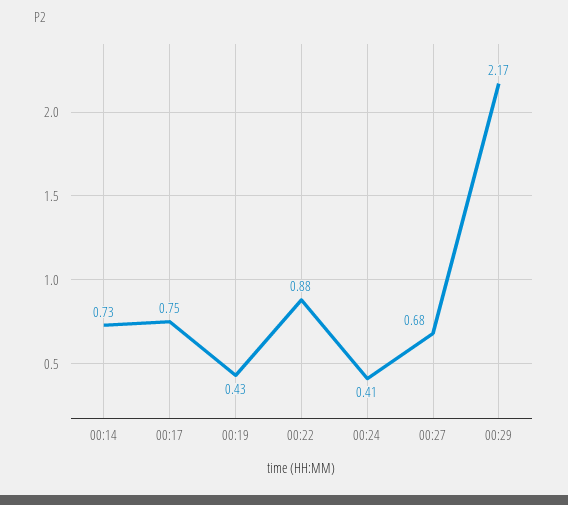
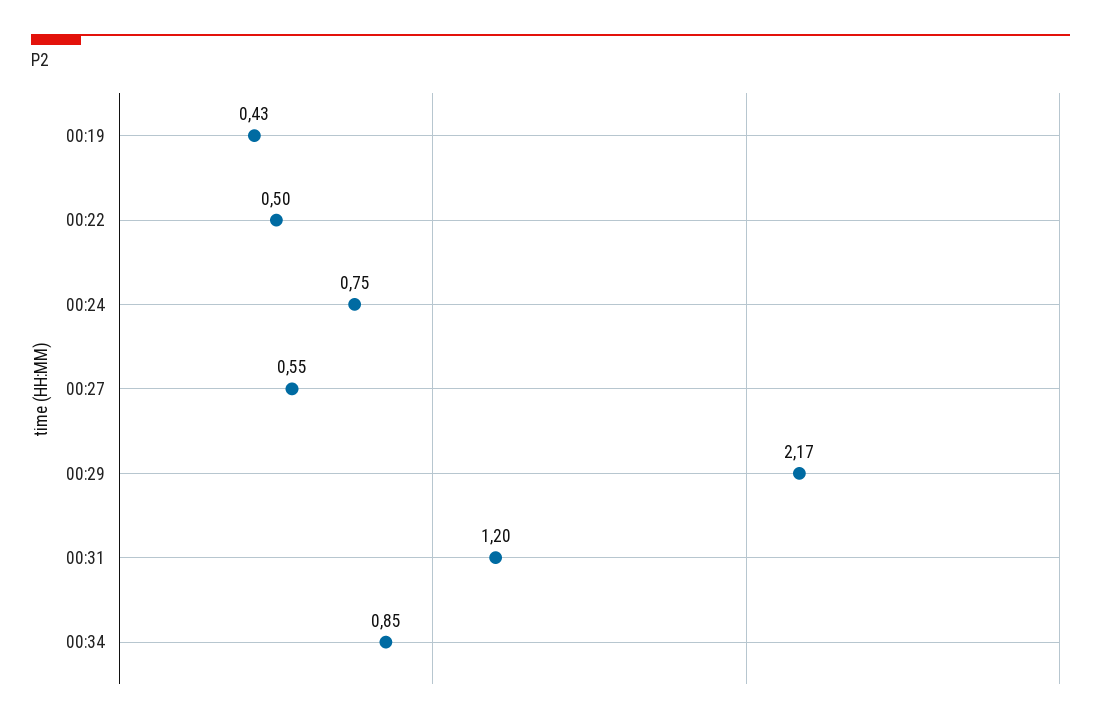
00:14: 0.73 -> none
00:17: 0.75 -> none
00:22: 0.88 -> 0.5
00:24: 0.41 -> 0.75
00:27: 0.68 -> 0.55
00:31: none -> 1.2
00:34: none -> 0.85

